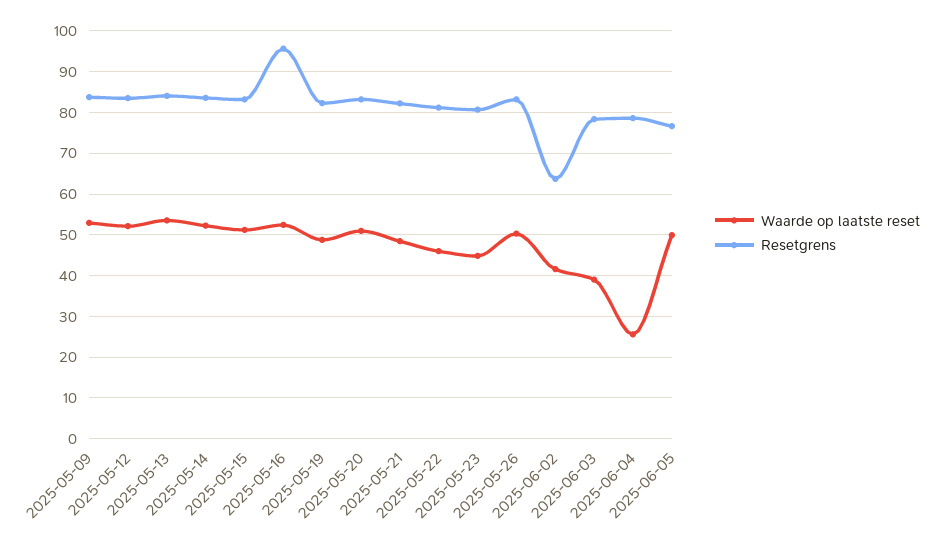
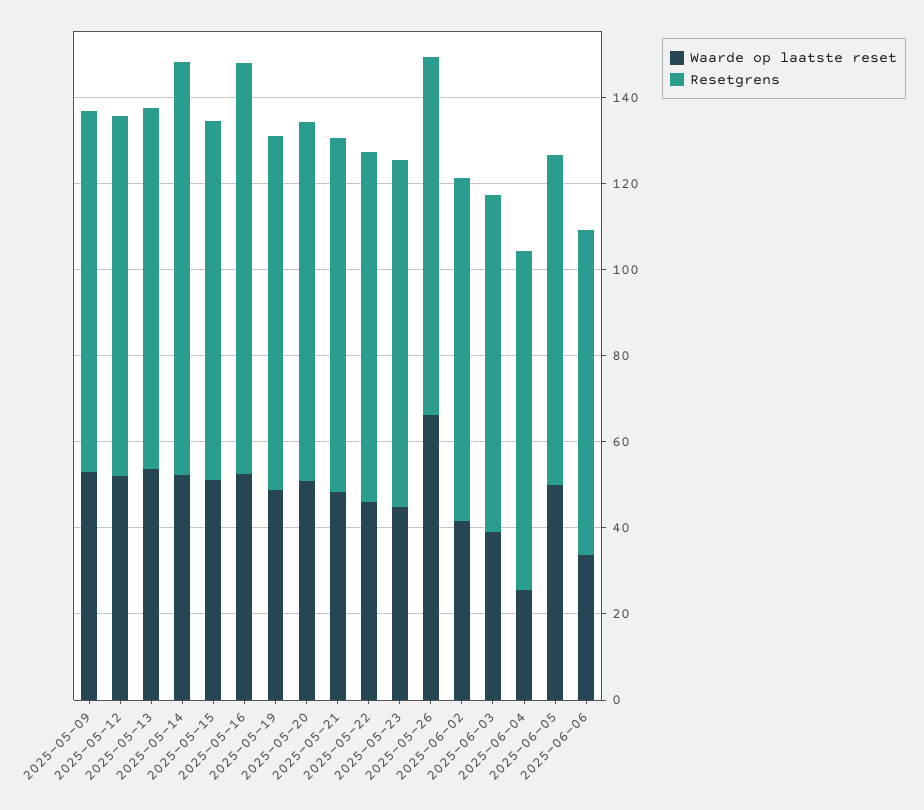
Resetgrens, 2025-05-14: 84 -> 95
Waarde op laatste reset, 2025-05-26: 50 -> 65
Resetgrens, 2025-06-02: 64 -> 80
Waarde op laatste reset, 2025-06-06: none -> 35
Resetgrens, 2025-06-06: none -> 75

